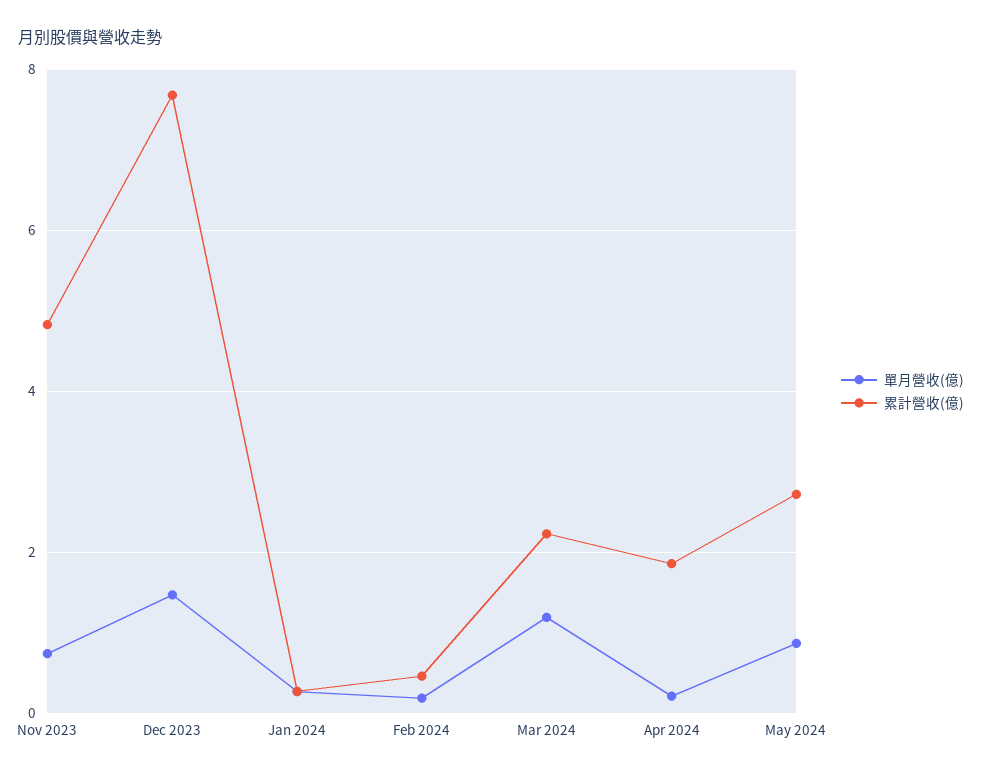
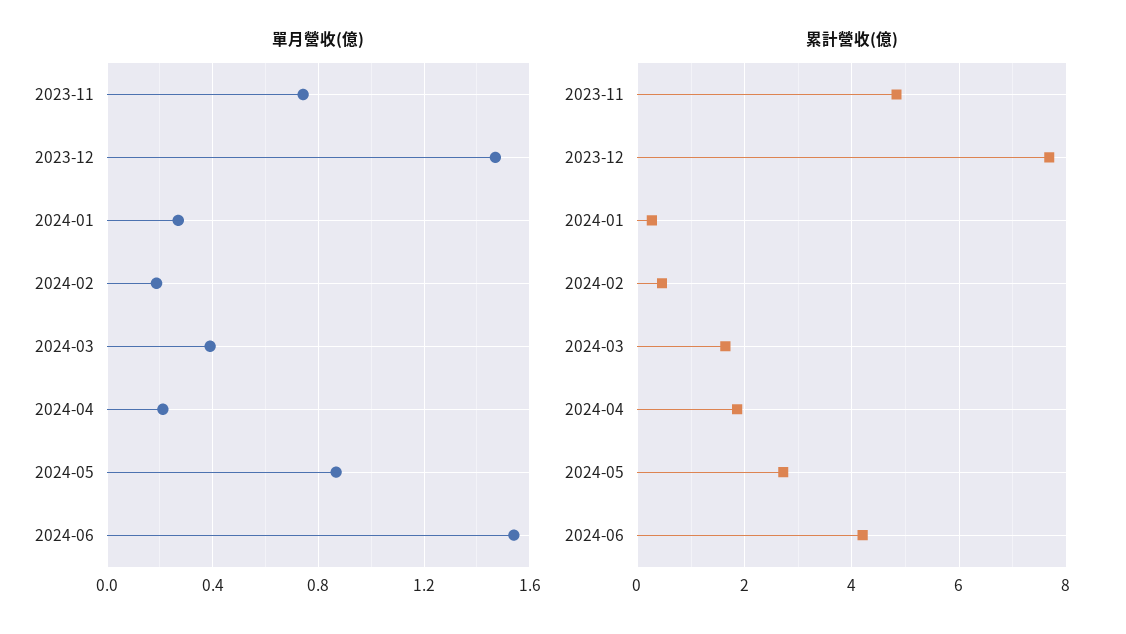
單月營收(億), Mar 2024: 1.2 -> 0.4
累計營收(億), Mar 2024: 2.2 -> 1.6
單月營收(億), 2024-06: none -> 1.55
累計營收(億), 2024-06: none -> 4.2

